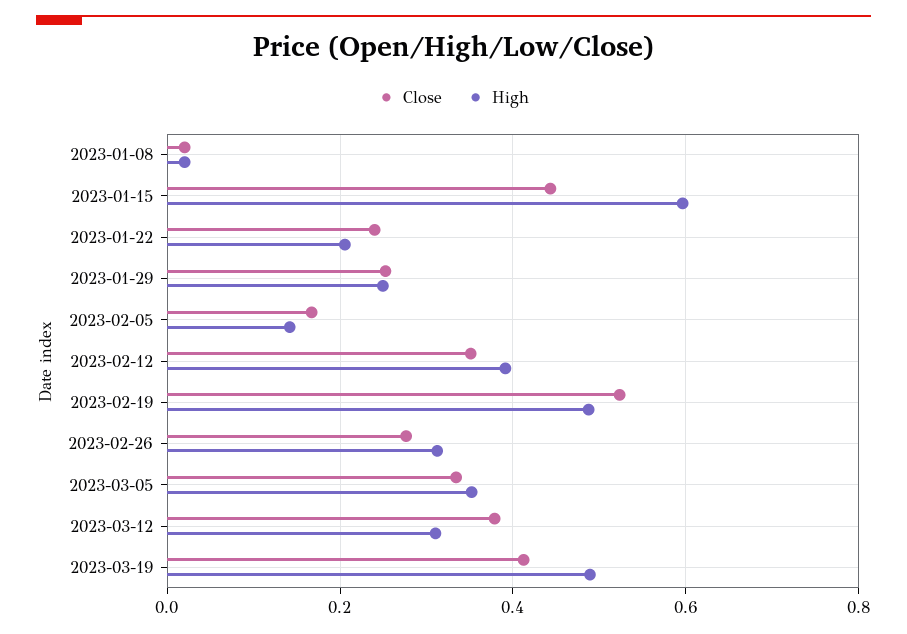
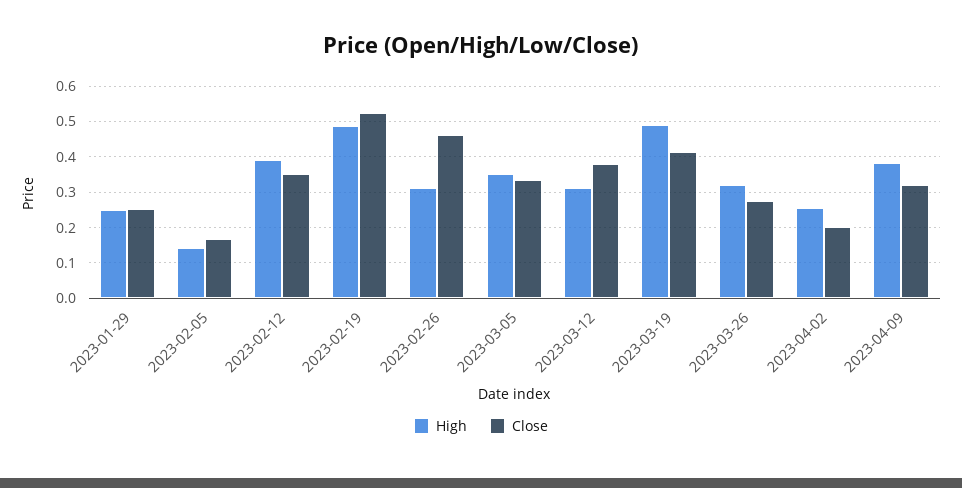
Close, 2023-01-08: 0.02 -> none
High, 2023-01-08: 0.02 -> none
Close, 2023-01-15: 0.44 -> none
High, 2023-01-15: 0.6 -> none
Close, 2023-01-22: 0.24 -> none
High, 2023-01-22: 0.2 -> none
Close, 2023-02-26: 0.28 -> 0.46
High, 2023-03-26: none -> 0.32
Close, 2023-03-26: none -> 0.28
High, 2023-04-02: none -> 0.26
Close, 2023-04-02: none -> 0.2
High, 2023-04-09: none -> 0.38
Close, 2023-04-09: none -> 0.32

